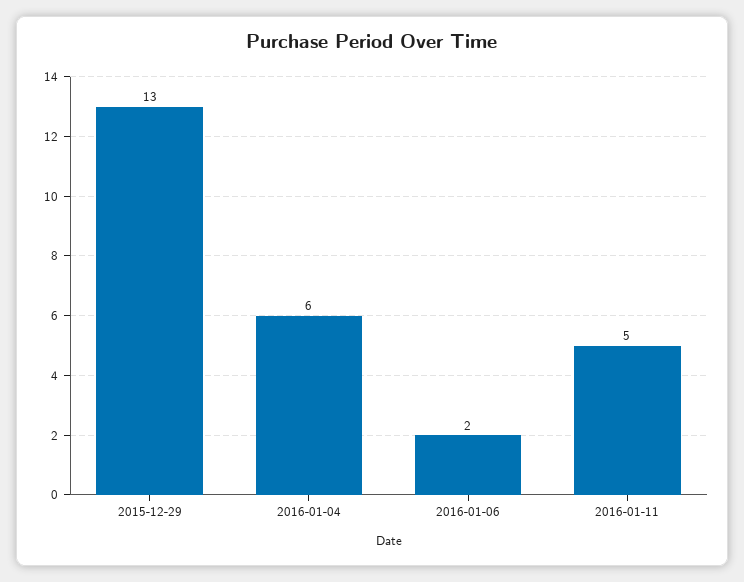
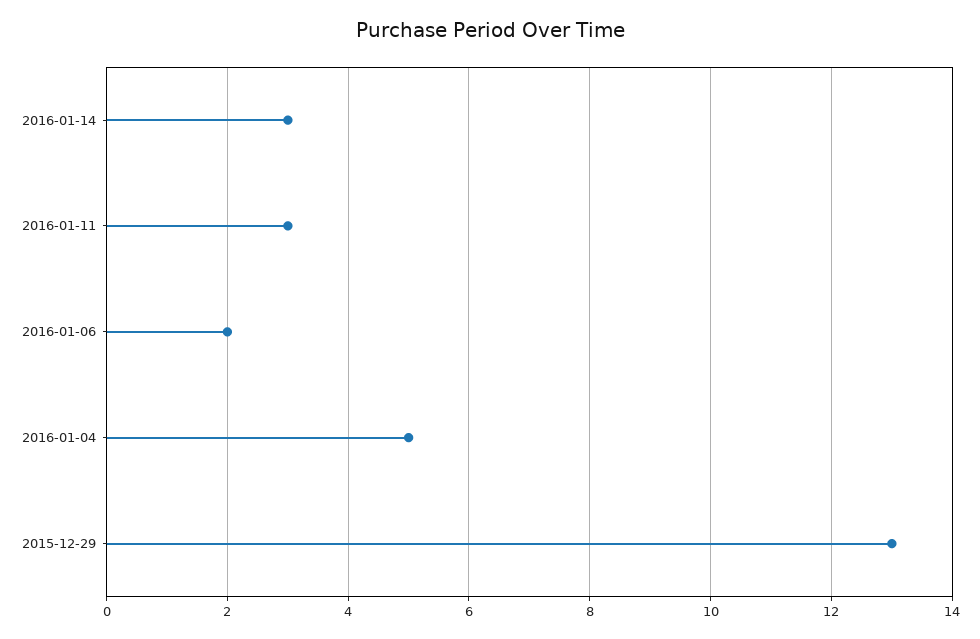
2016-01-04: 6 -> 5
2016-01-11: 5 -> 3
2016-01-14: none -> 3

